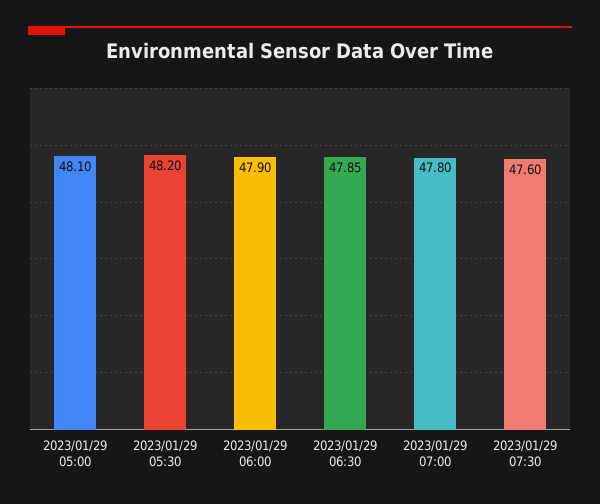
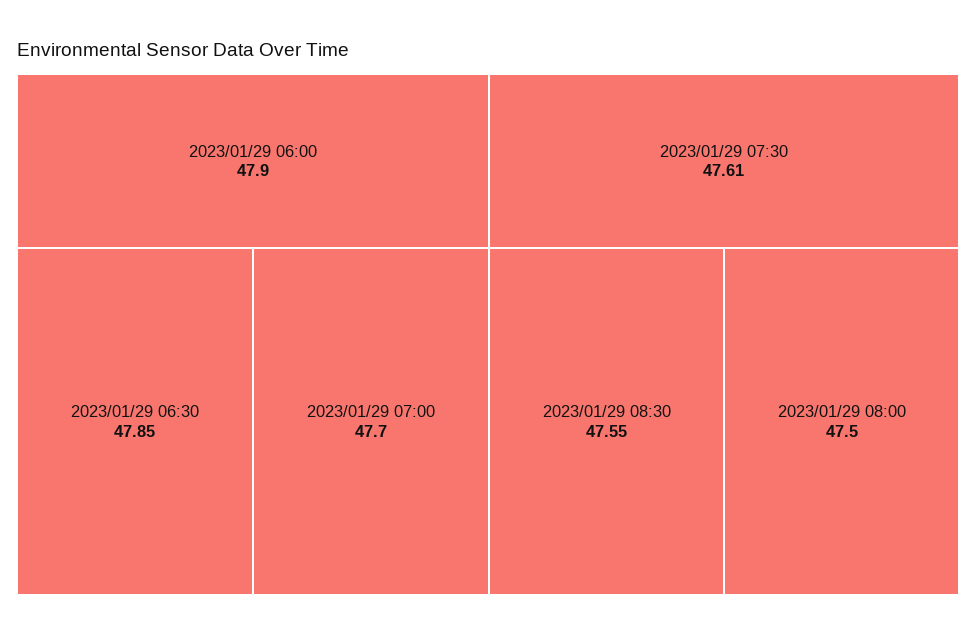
2023/01/29 05:00: 48.1 -> none
2023/01/29 05:30: 48.2 -> none
2023/01/29 07:00: 47.8 -> 47.7
2023/01/29 07:30: 47.6 -> 47.61
2023/01/29 08:30: none -> 47.55
2023/01/29 08:00: none -> 47.5

